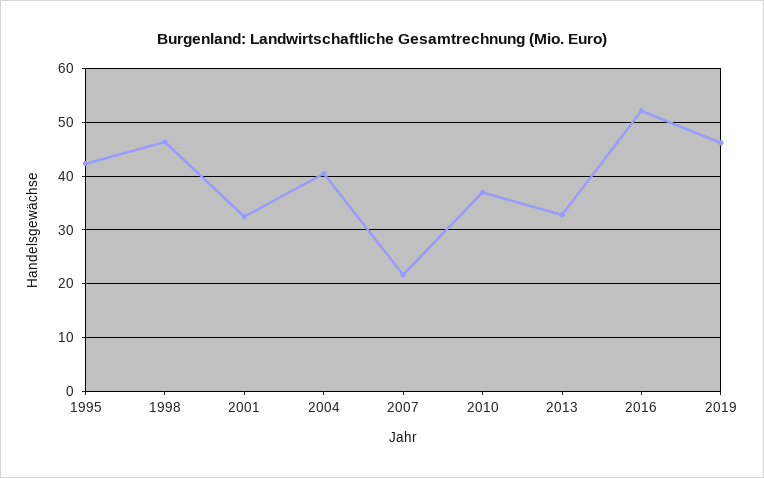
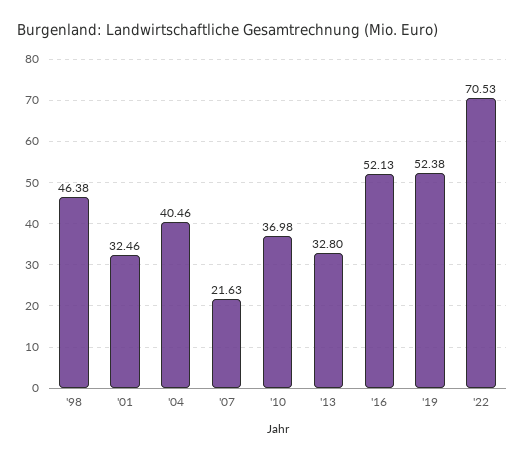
1995: 42 -> none
2019: 46 -> 52.38
'22: none -> 70.53

